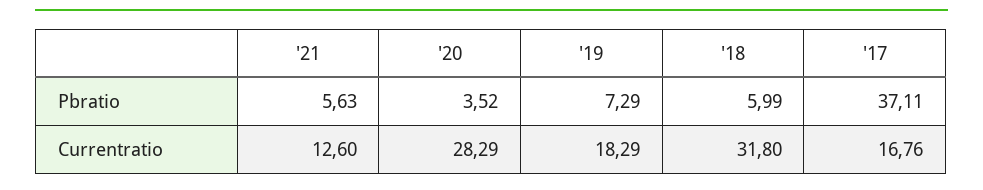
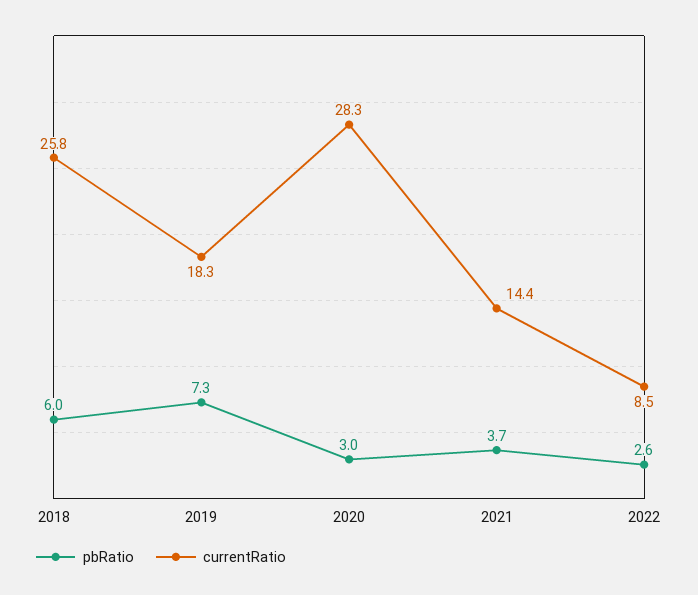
Pbratio, '21: 5.63 -> 3.7
Pbratio, '20: 3.52 -> 3
Pbratio, '17: 37.11 -> none
Currentratio, '21: 12.6 -> 14.4
Currentratio, '18: 31.8 -> 25.8
Currentratio, '17: 16.76 -> none
Pbratio, 2022: none -> 2.6
Currentratio, 2022: none -> 8.5

